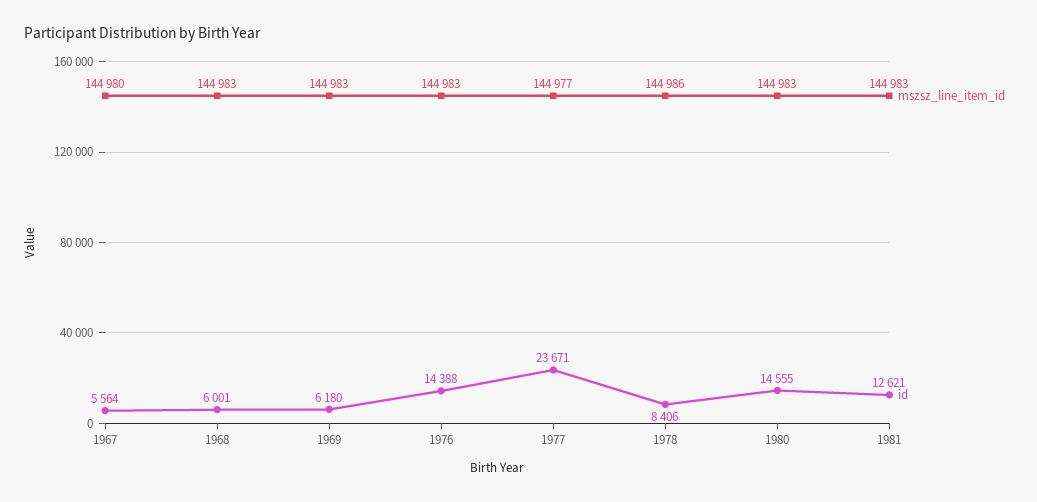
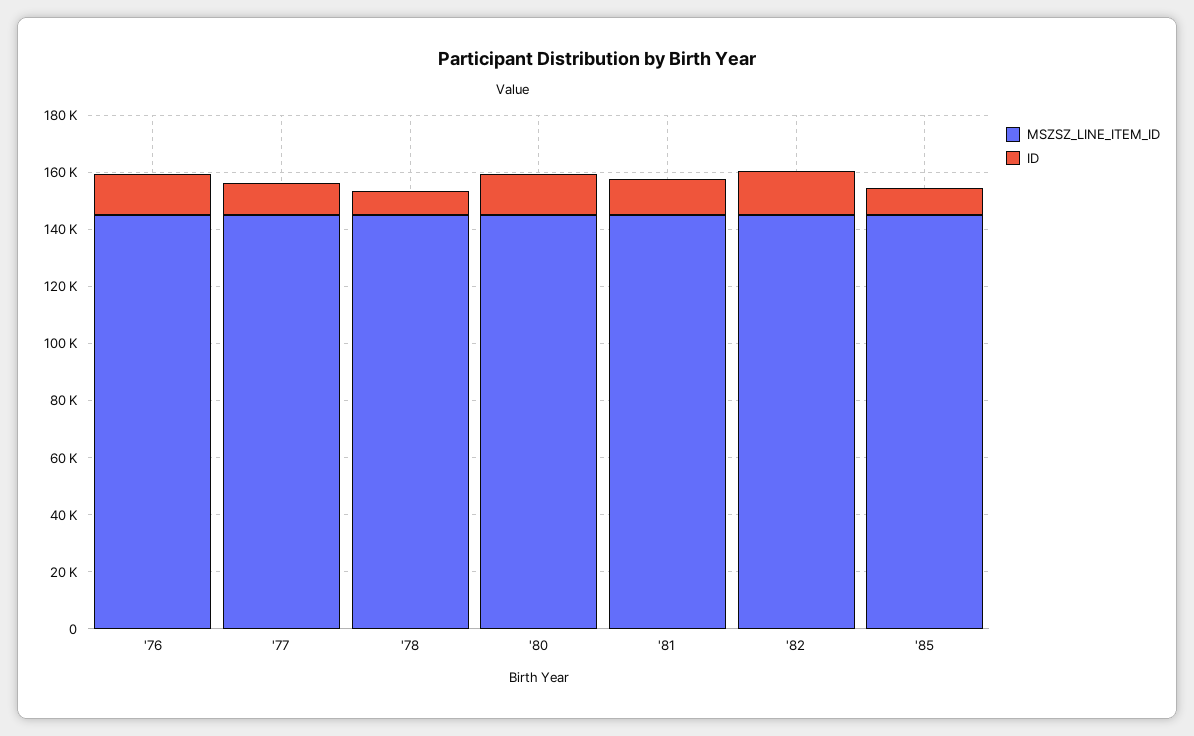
mszsz_line_item_id, 1967: 144980 -> none
id, 1967: 5564 -> none
mszsz_line_item_id, 1968: 144983 -> none
id, 1968: 6001 -> none
mszsz_line_item_id, 1969: 144983 -> none
id, 1969: 6180 -> none
id, 1977: 23671 -> 10000
mszsz_line_item_id, '82: none -> 145000
id, '82: none -> 15000
mszsz_line_item_id, '85: none -> 145000
id, '85: none -> 10000

